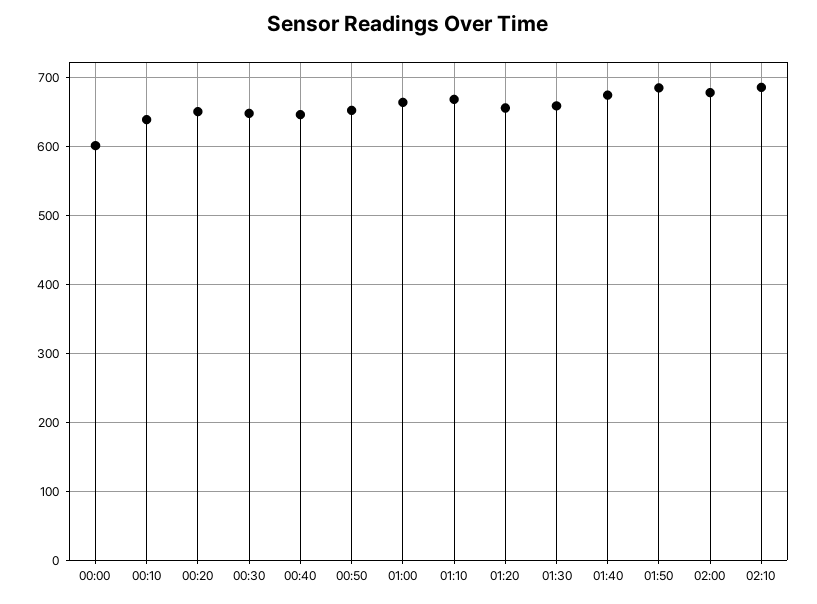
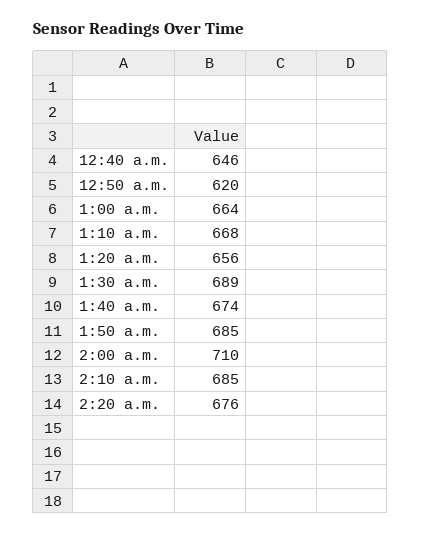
00:00: 600 -> none
00:10: 640 -> none
00:20: 650 -> none
00:30: 650 -> none
00:50: 650 -> 620
01:30: 660 -> 689
02:00: 680 -> 710
2:20 a.m.: none -> 676

